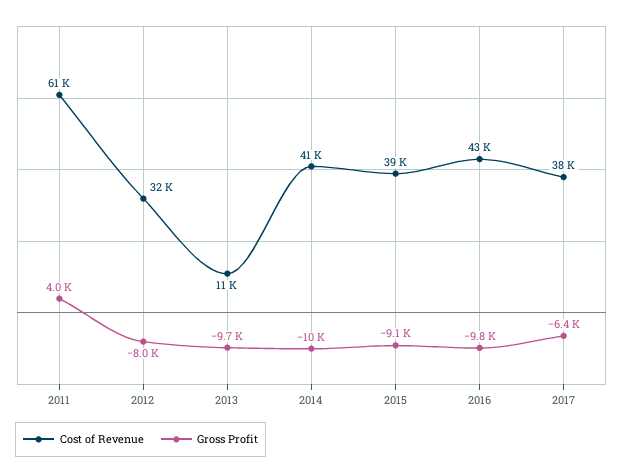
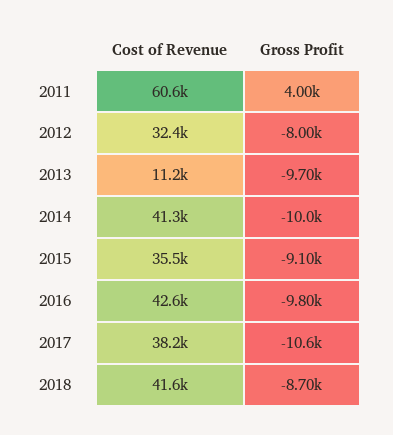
Cost of Revenue, 2015: 39000 -> 35500
Gross Profit, 2017: -6400 -> -10600
Cost of Revenue, 2018: none -> 41600
Gross Profit, 2018: none -> -8700

